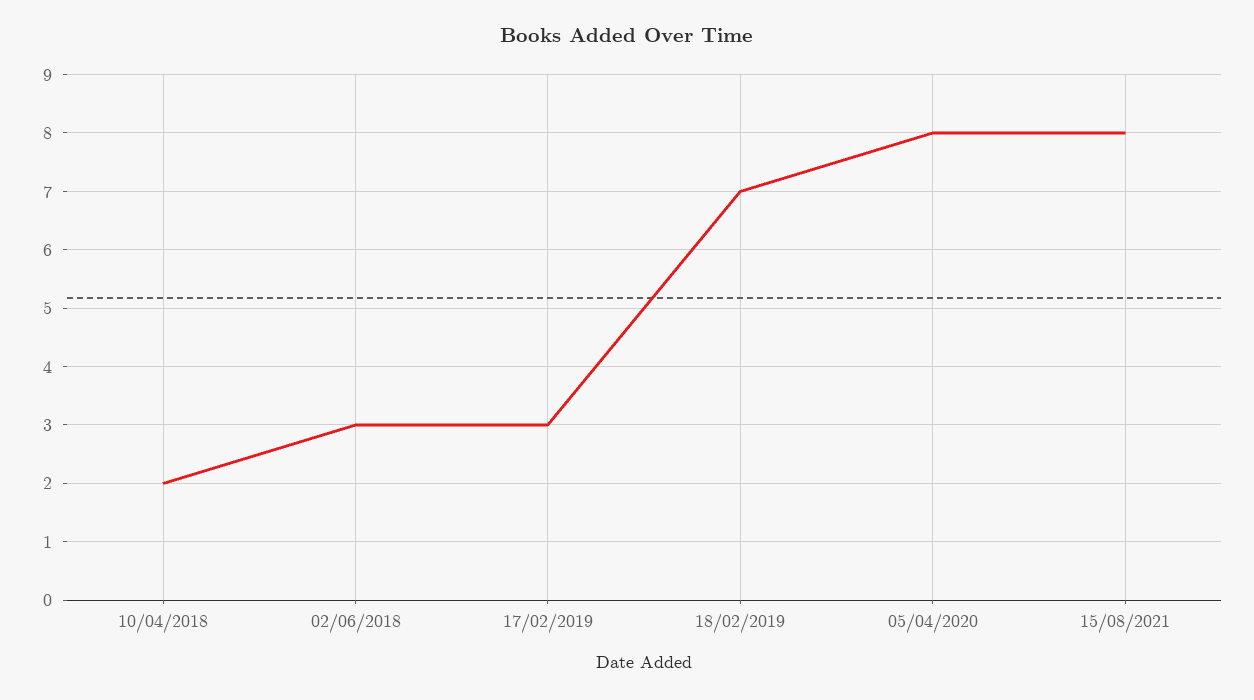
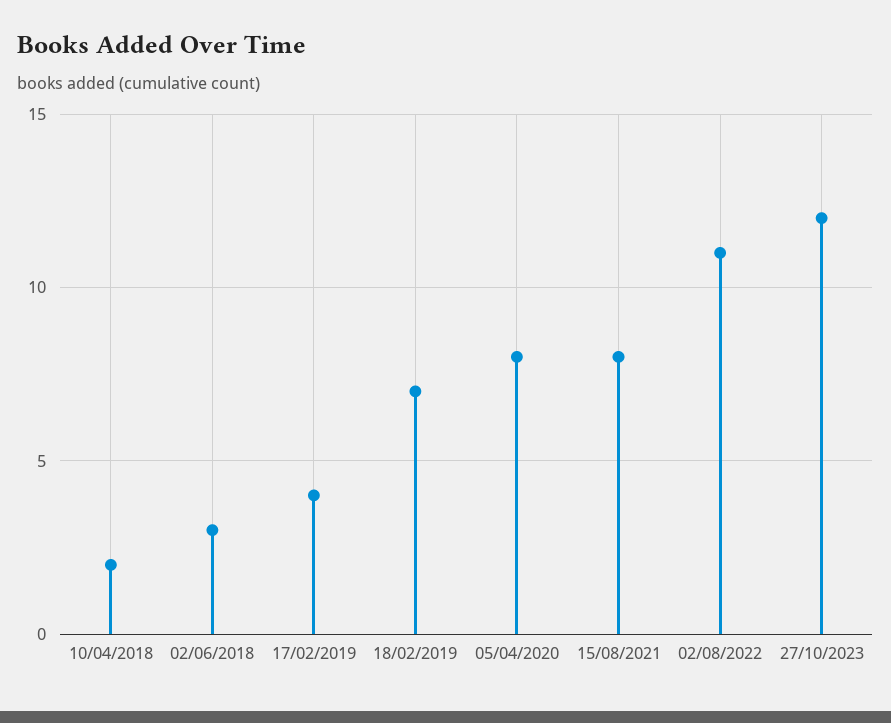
17/02/2019: 3 -> 4
02/08/2022: none -> 11
27/10/2023: none -> 12

